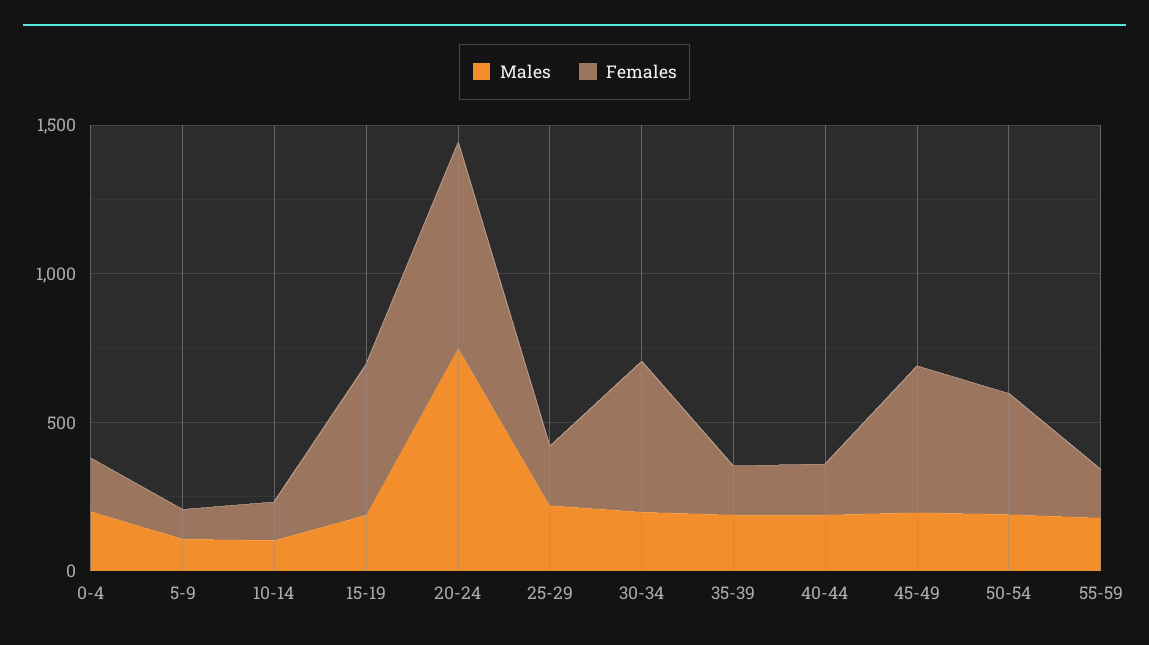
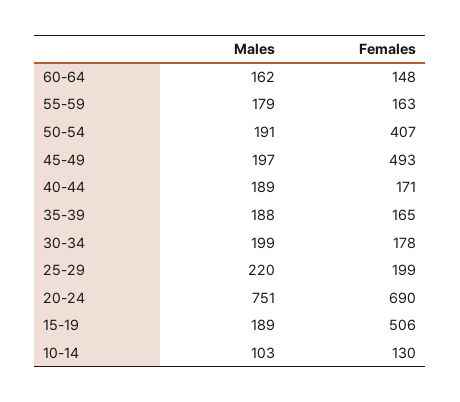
Males, 0-4: 200 -> none
Females, 0-4: 200 -> none
Males, 5-9: 100 -> none
Females, 5-9: 100 -> none
Females, 30-34: 500 -> 178
Males, 60-64: none -> 162
Females, 60-64: none -> 148

